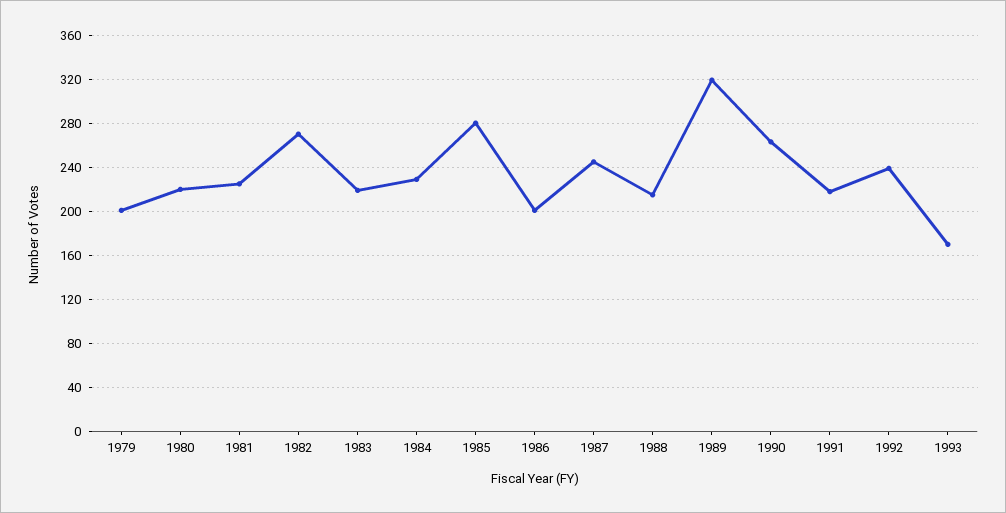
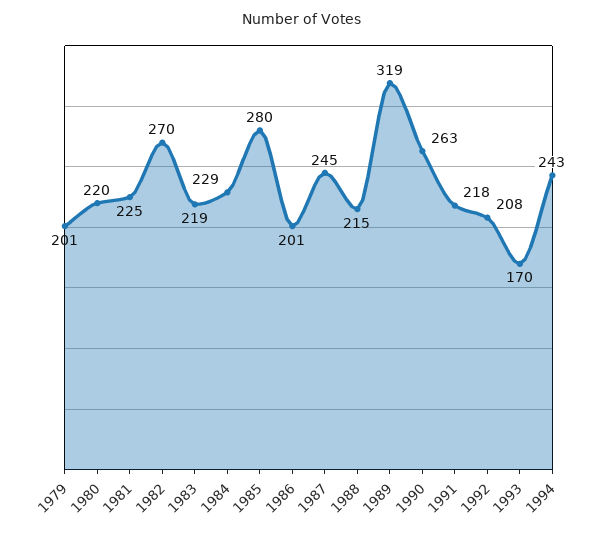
1992: 240 -> 208
1994: none -> 243

